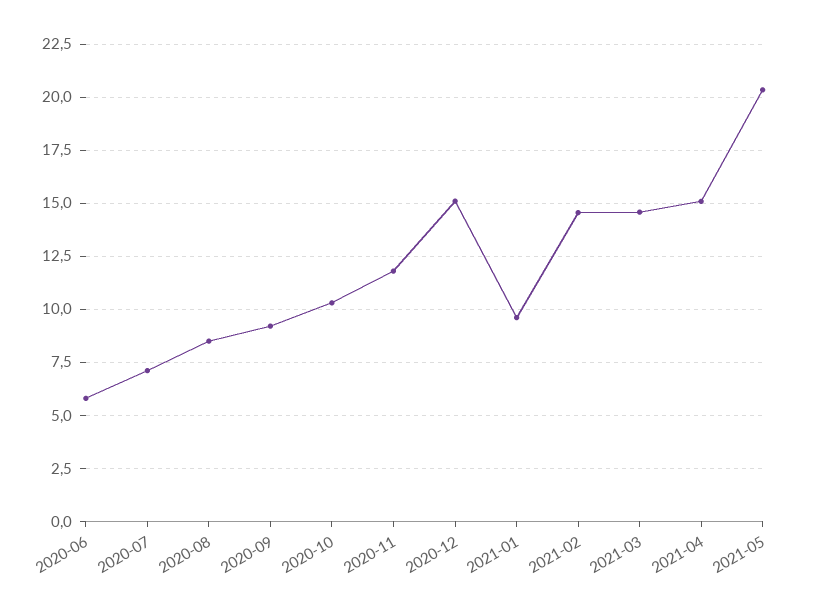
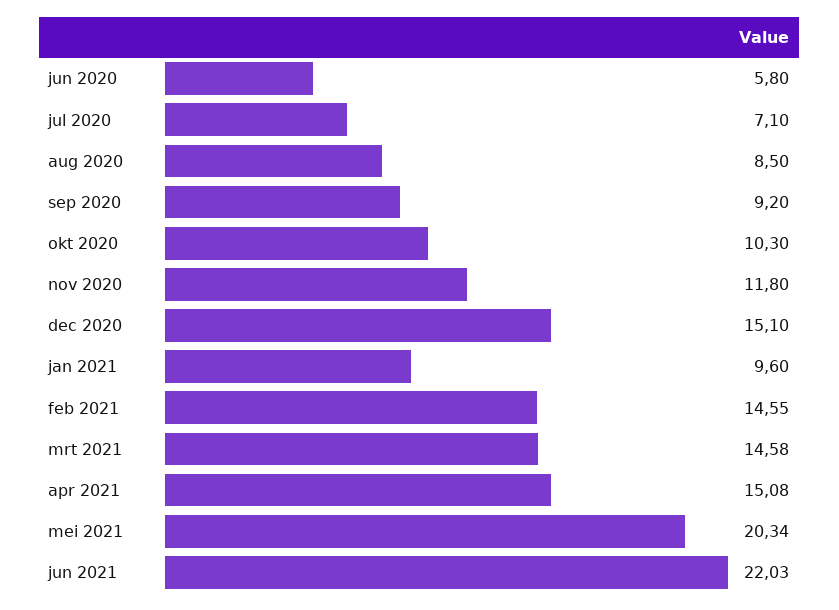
jun 2021: none -> 22.03

